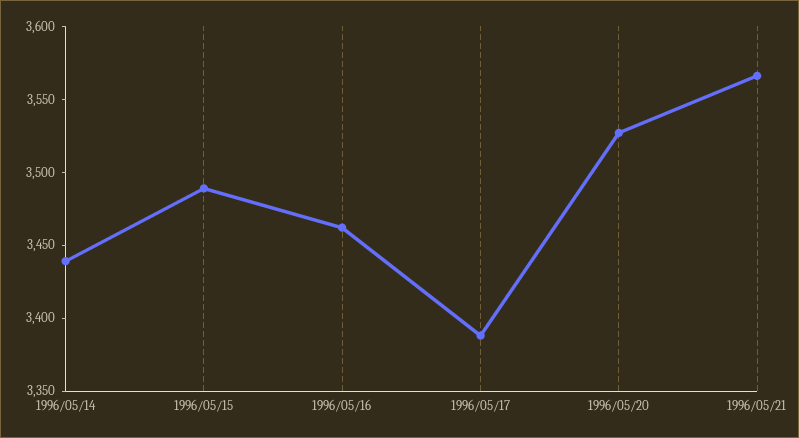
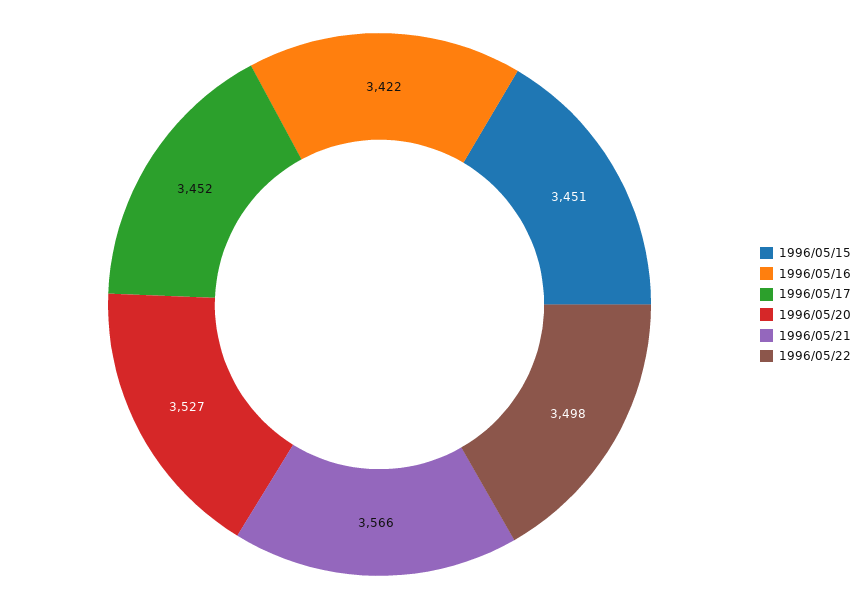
1996/05/14: 3440 -> none
1996/05/15: 3490 -> 3451
1996/05/16: 3460 -> 3422
1996/05/17: 3390 -> 3452
1996/05/22: none -> 3498

